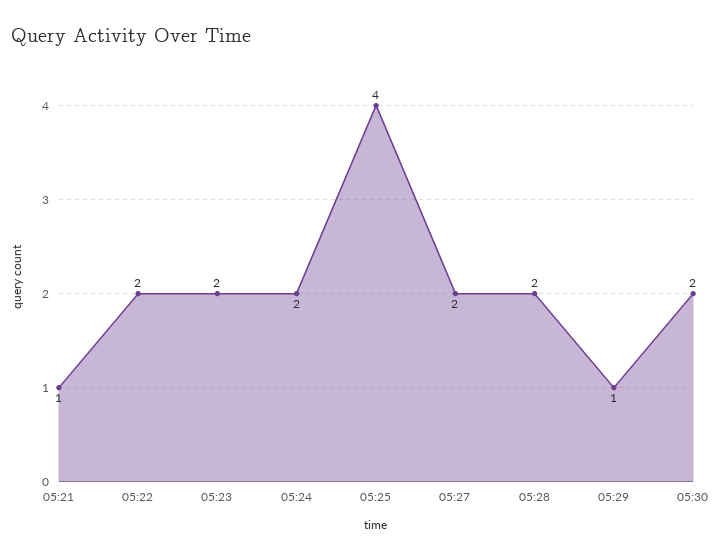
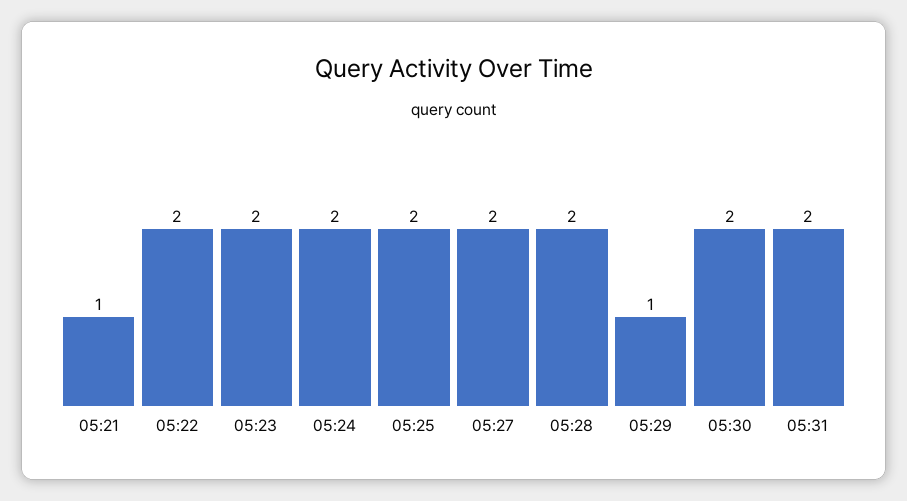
05:25: 4 -> 2
05:31: none -> 2

